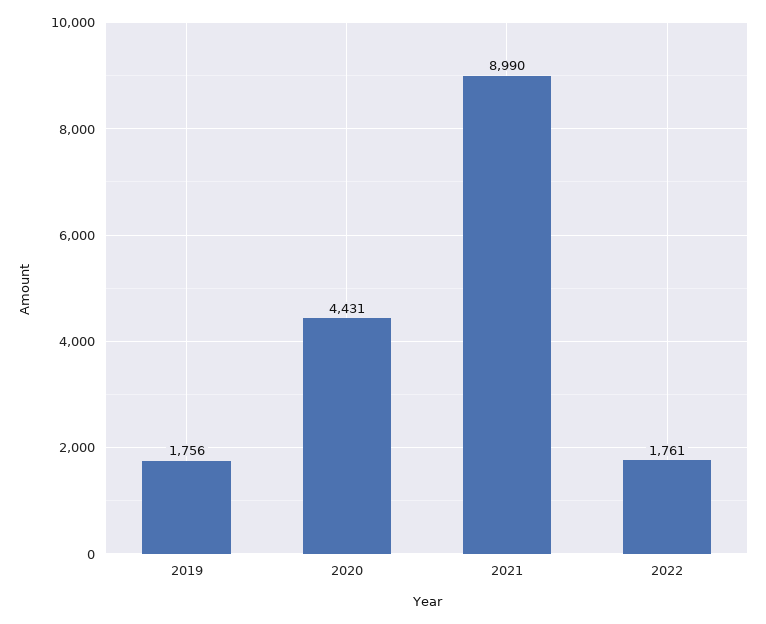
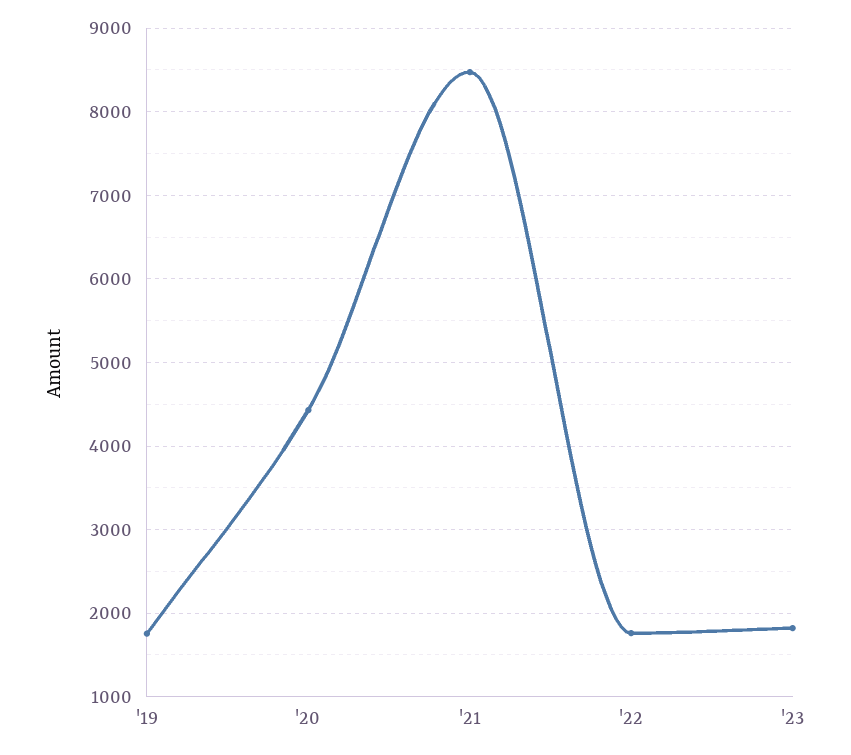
2021: 8990 -> 8500
'23: none -> 1800

